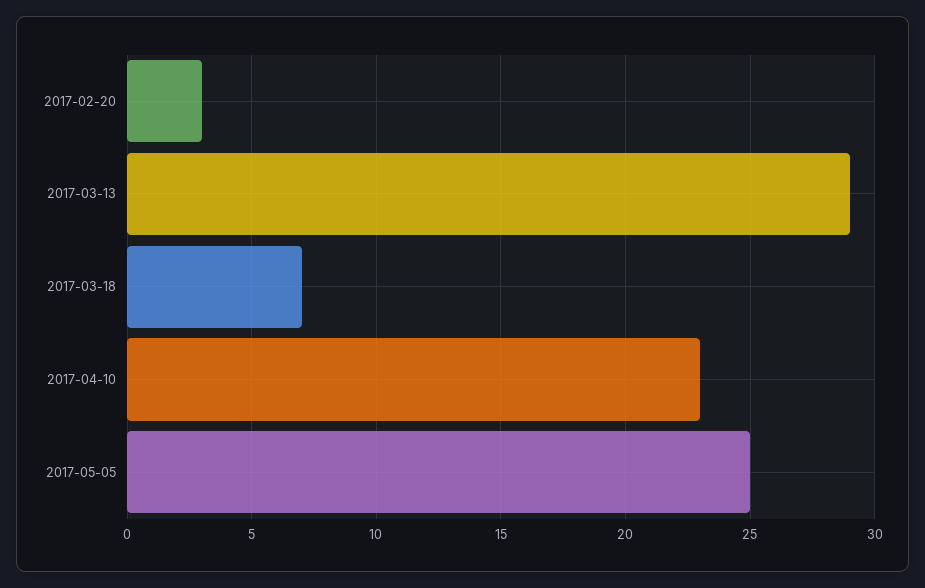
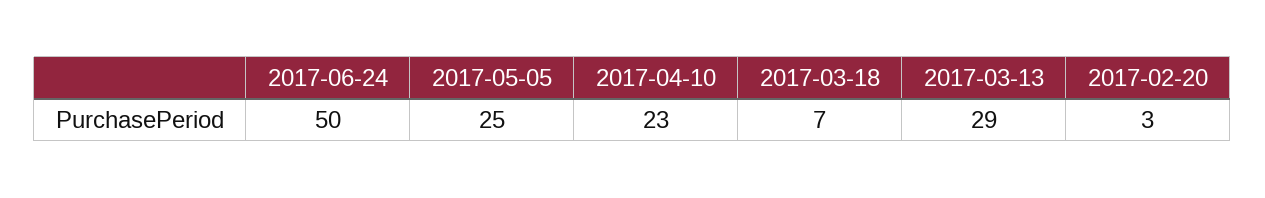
2017-06-24: none -> 50

